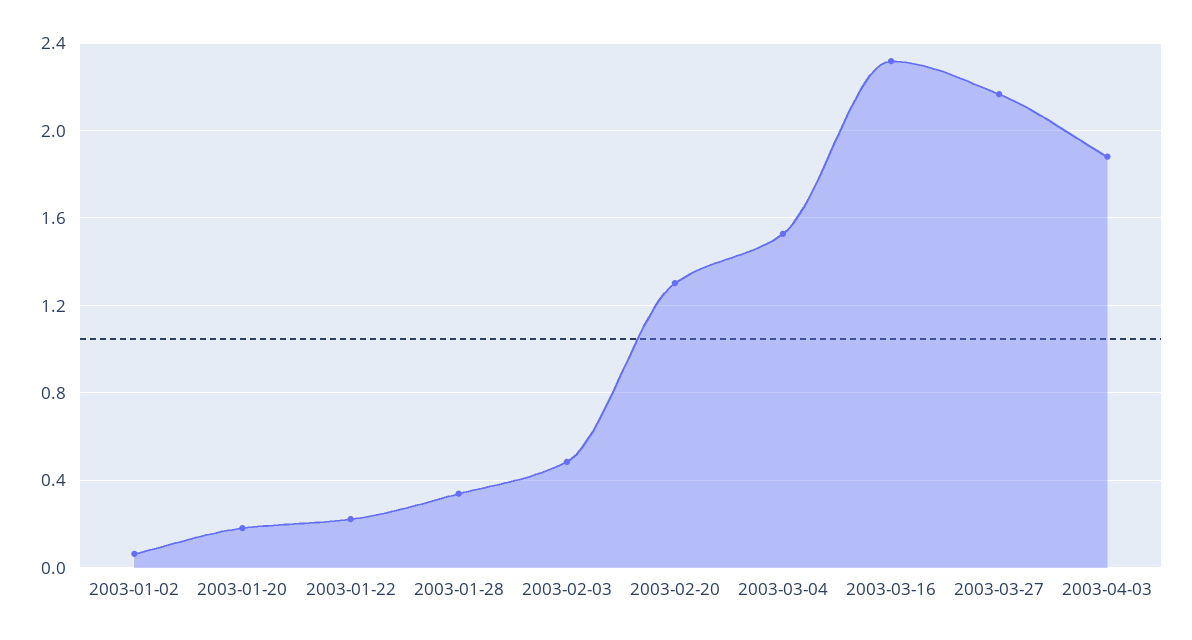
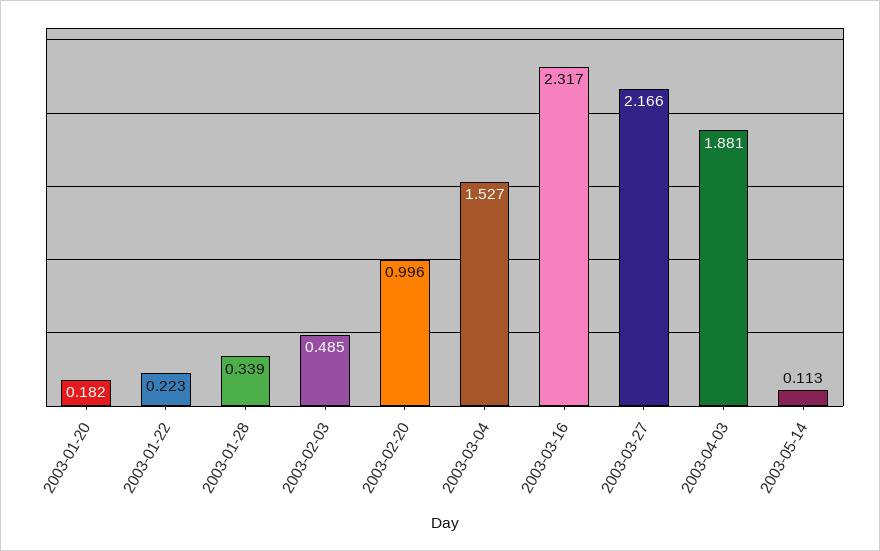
2003-01-02: 0.05 -> none
2003-02-20: 1.3 -> 0.996
2003-05-14: none -> 0.113

